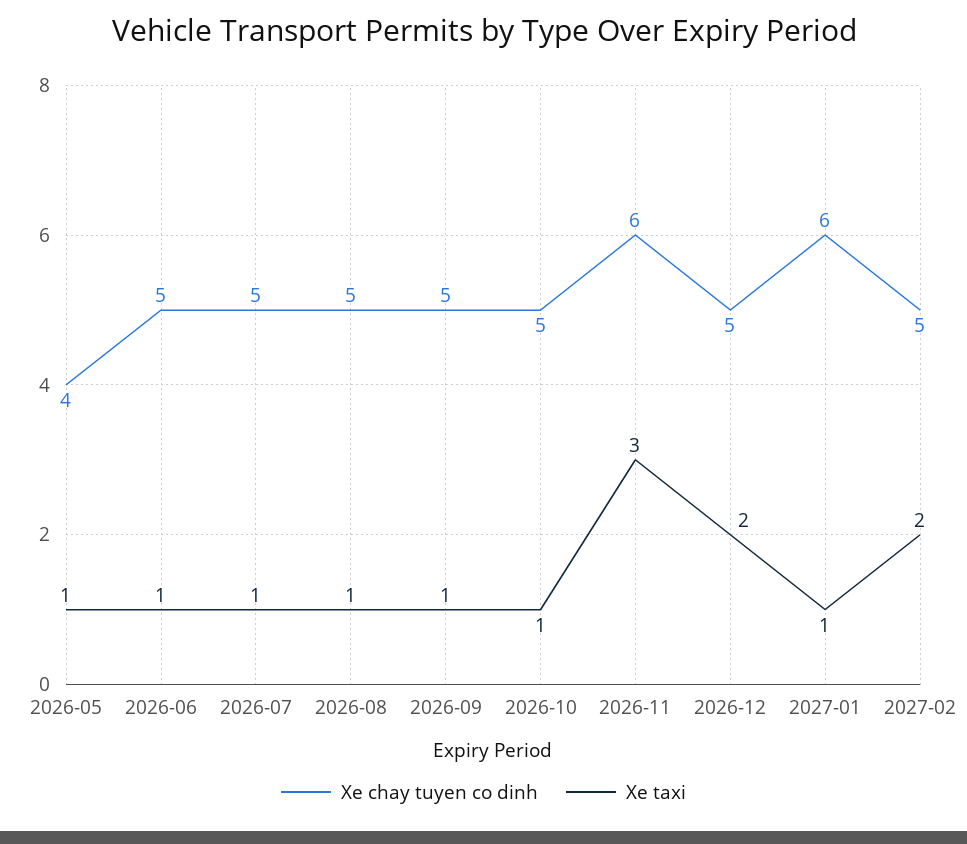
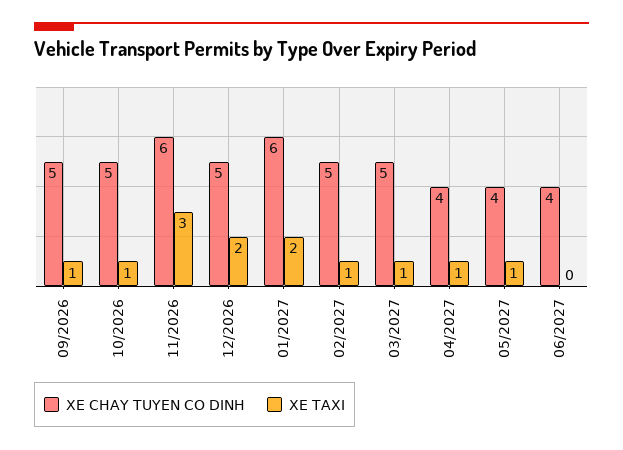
Xe chay tuyen co dinh, 2026-05: 4 -> none
Xe taxi, 2026-05: 1 -> none
Xe chay tuyen co dinh, 2026-06: 5 -> none
Xe taxi, 2026-06: 1 -> none
Xe chay tuyen co dinh, 2026-07: 5 -> none
Xe taxi, 2026-07: 1 -> none
Xe chay tuyen co dinh, 2026-08: 5 -> none
Xe taxi, 2026-08: 1 -> none
Xe taxi, 2027-01: 1 -> 2
Xe taxi, 2027-02: 2 -> 1
Xe chay tuyen co dinh, 03/2027: none -> 5
Xe taxi, 03/2027: none -> 1
Xe chay tuyen co dinh, 04/2027: none -> 4
Xe taxi, 04/2027: none -> 1
Xe chay tuyen co dinh, 05/2027: none -> 4
Xe taxi, 05/2027: none -> 1
Xe chay tuyen co dinh, 06/2027: none -> 4
Xe taxi, 06/2027: none -> 0

